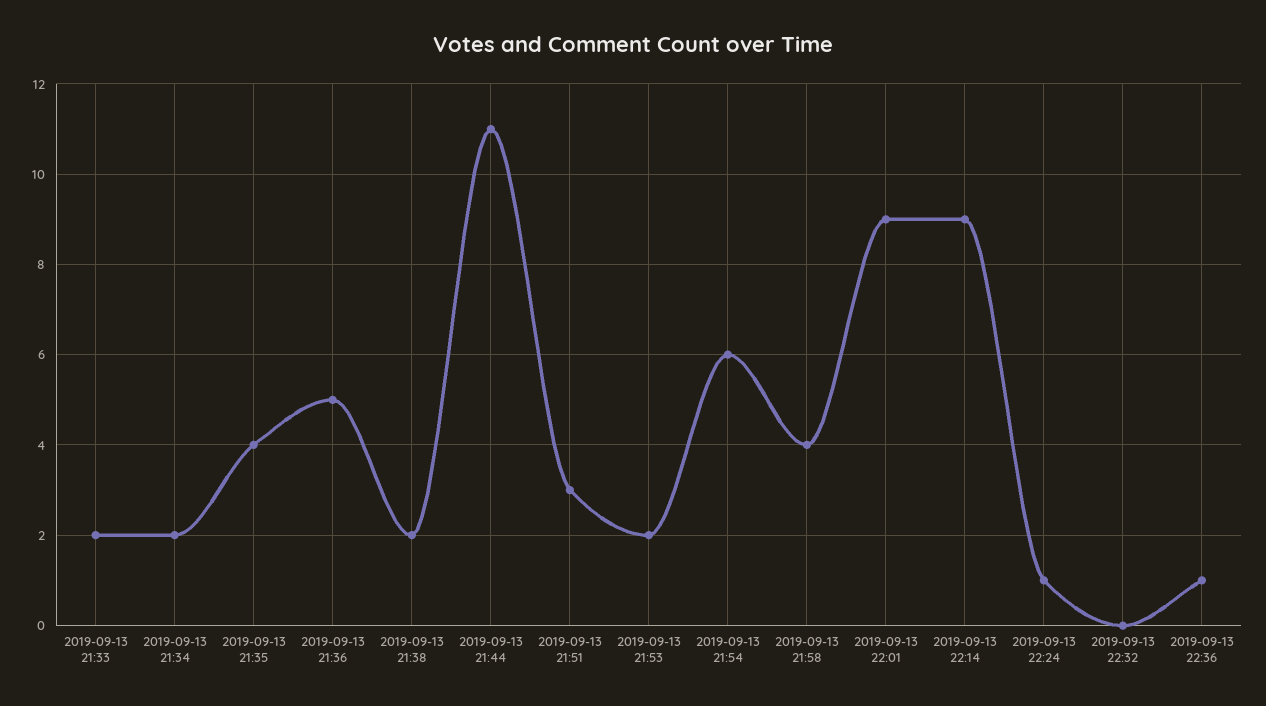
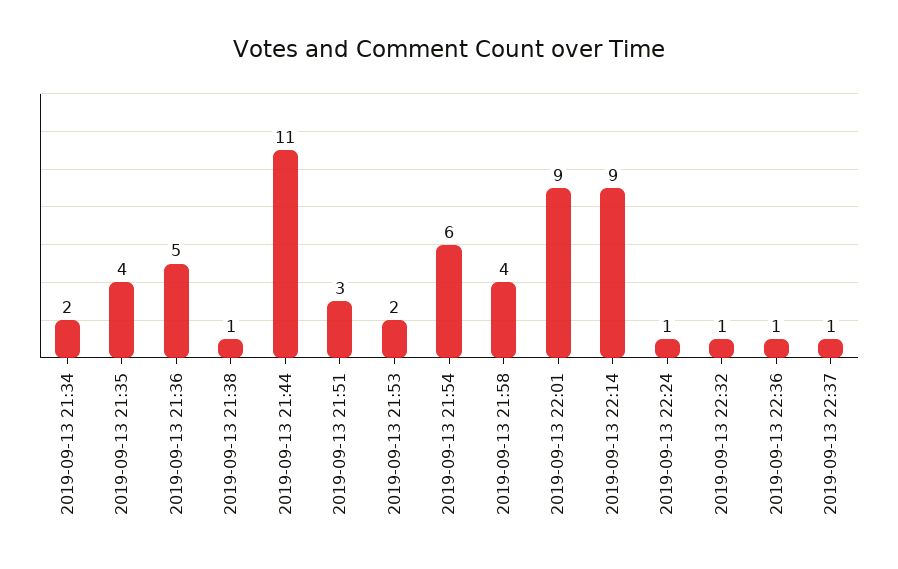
2019-09-13 21:33: 2 -> none
2019-09-13 21:38: 2 -> 1
2019-09-13 22:32: 0 -> 1
2019-09-13 22:37: none -> 1

